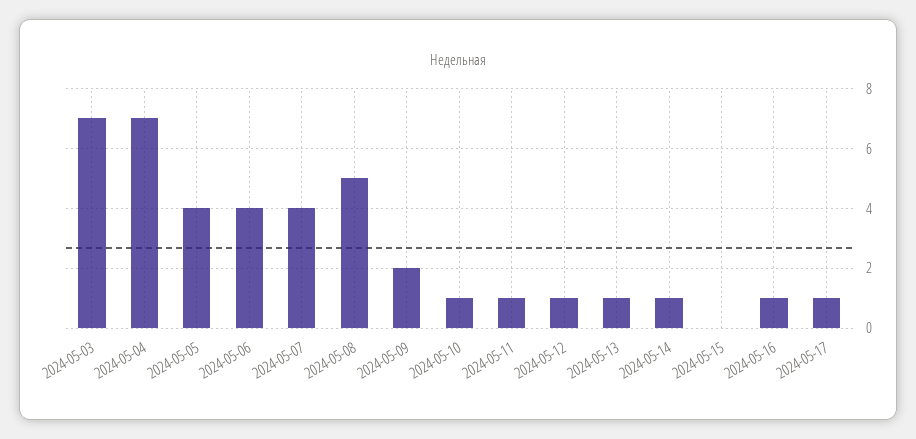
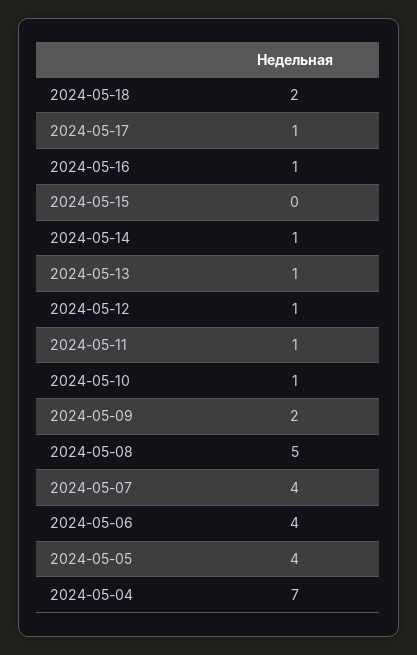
2024-05-03: 7 -> none
2024-05-18: none -> 2

